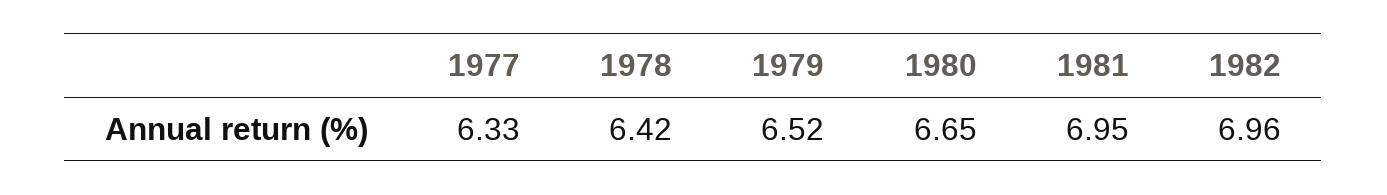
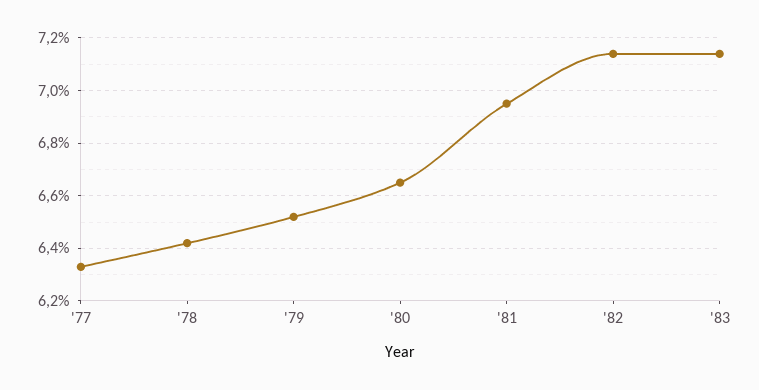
1982: 6.96 -> 7.15
'83: none -> 7.15

